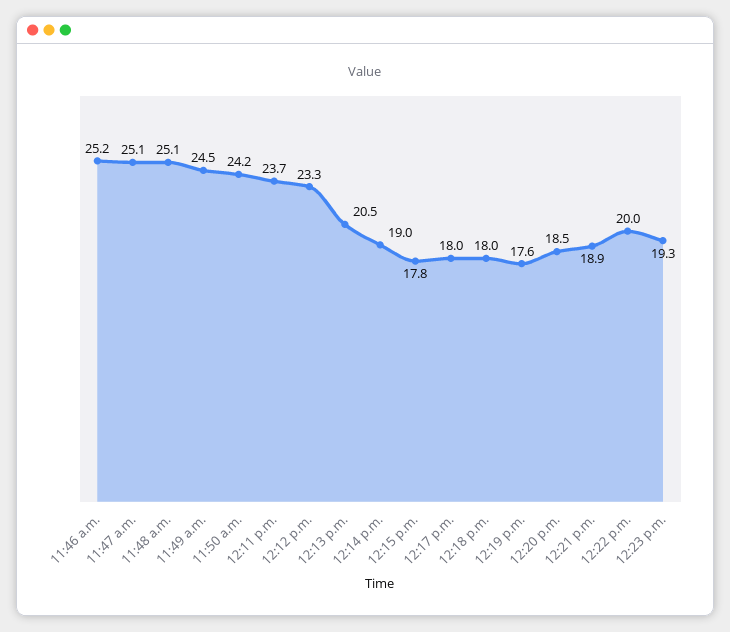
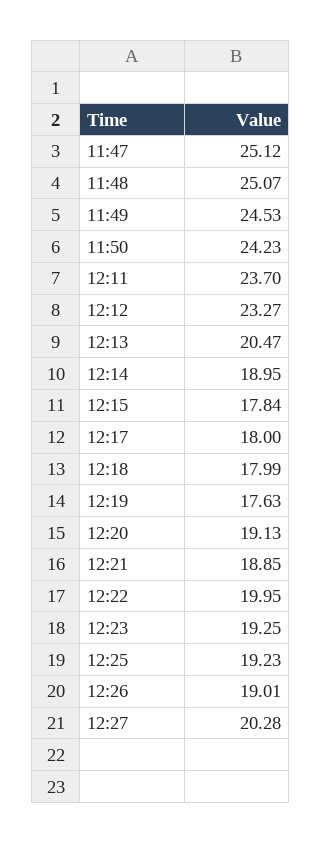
11:46 a.m.: 25.2 -> none
12:20 p.m.: 18.5 -> 19.13
12:25: none -> 19.23
12:26: none -> 19.01
12:27: none -> 20.28

